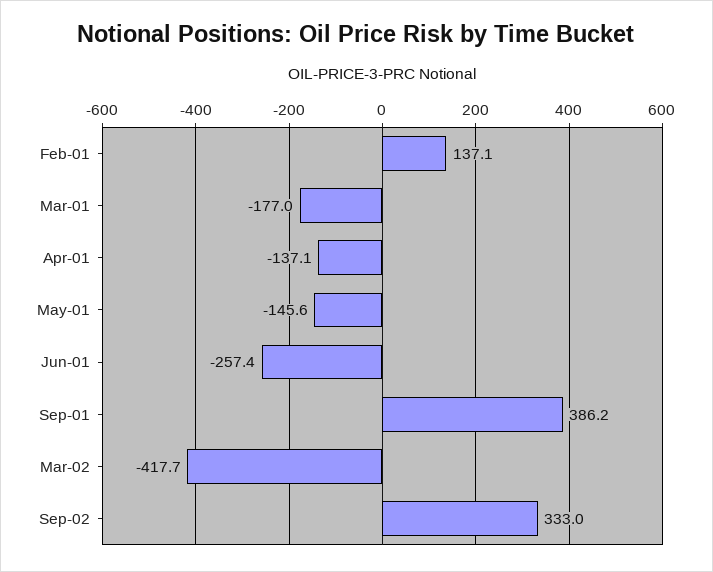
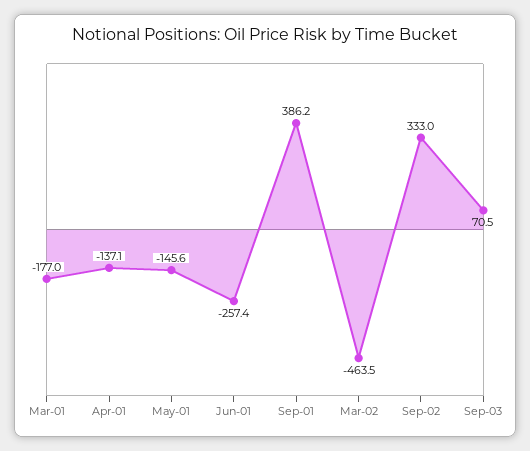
Feb-01: 137.1 -> none
Mar-02: -417.7 -> -463.5
Sep-03: none -> 70.5

